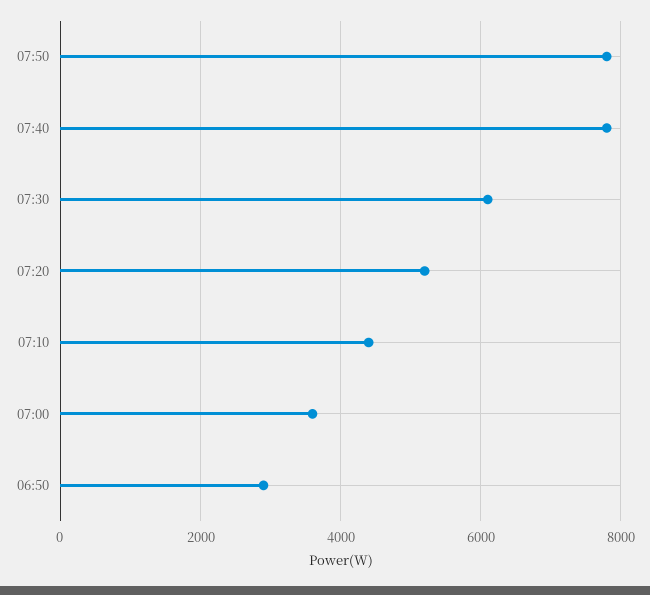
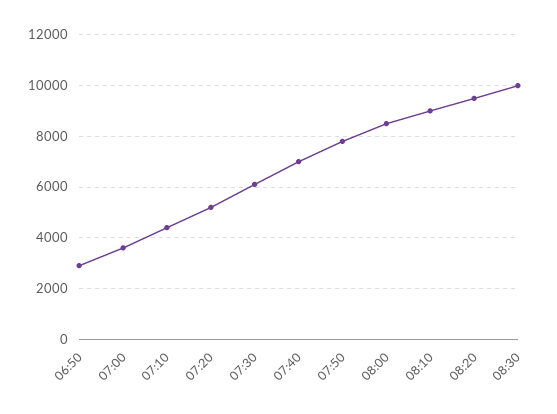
07:40: 7800 -> 7000
08:00: none -> 8500
08:10: none -> 9000
08:20: none -> 9500
08:30: none -> 10000

